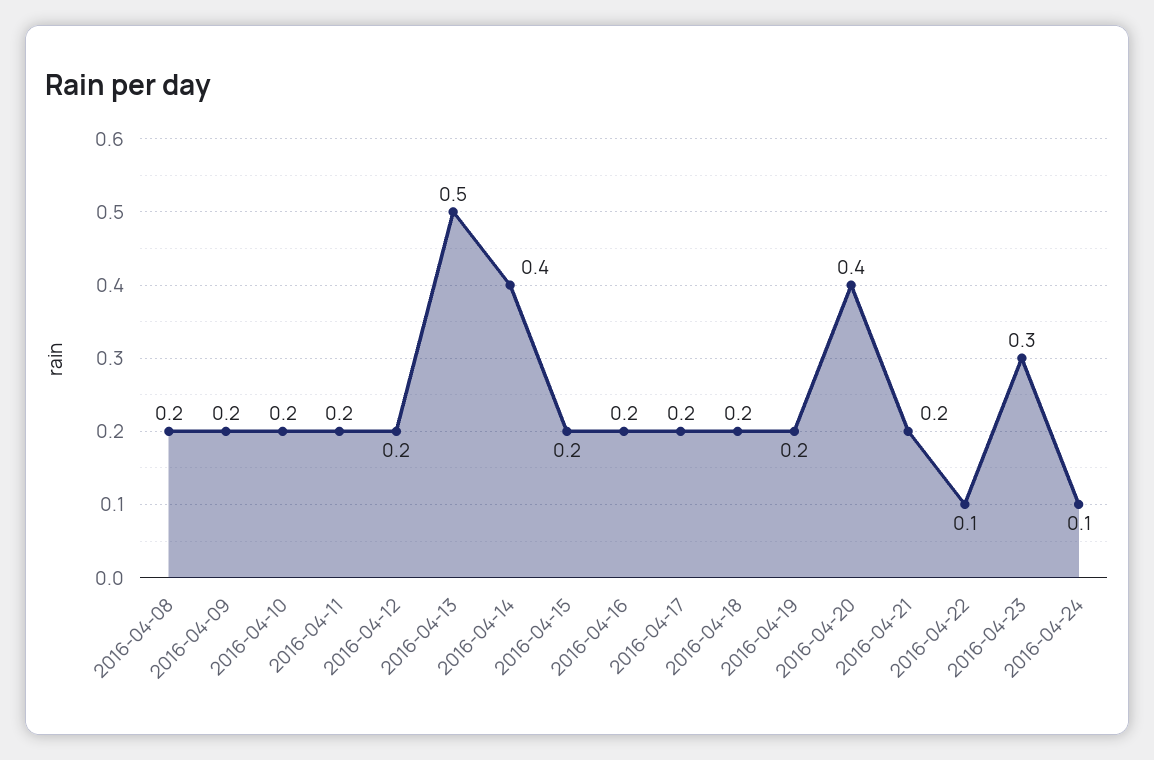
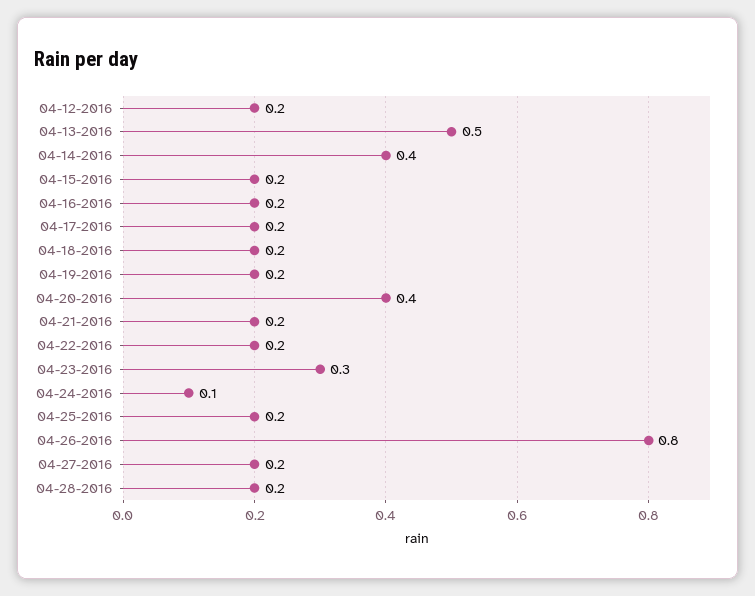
2016-04-08: 0.2 -> none
2016-04-09: 0.2 -> none
2016-04-10: 0.2 -> none
2016-04-11: 0.2 -> none
2016-04-22: 0.1 -> 0.2
04-25-2016: none -> 0.2
04-26-2016: none -> 0.8
04-27-2016: none -> 0.2
04-28-2016: none -> 0.2

